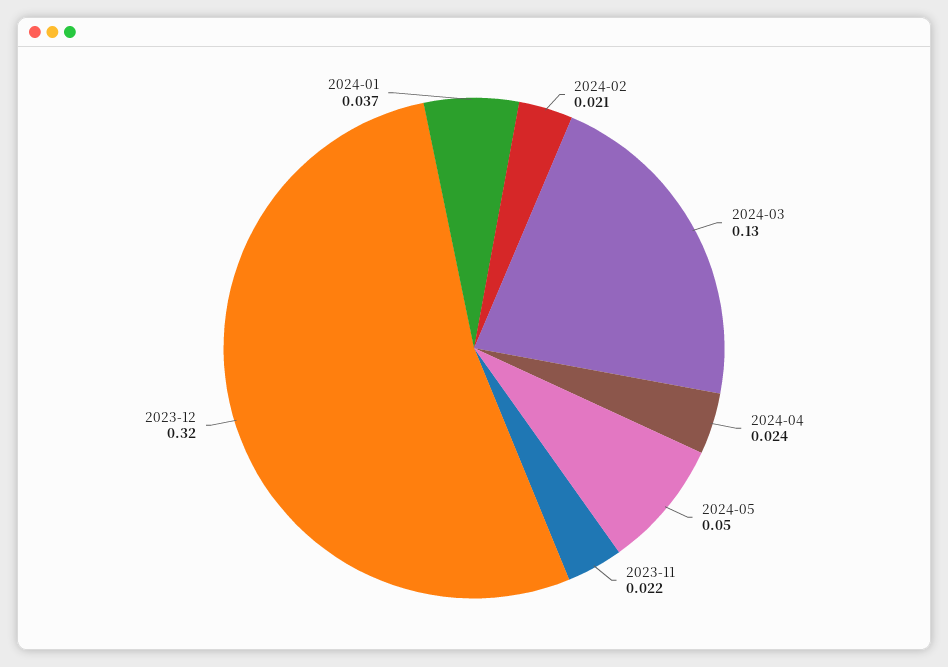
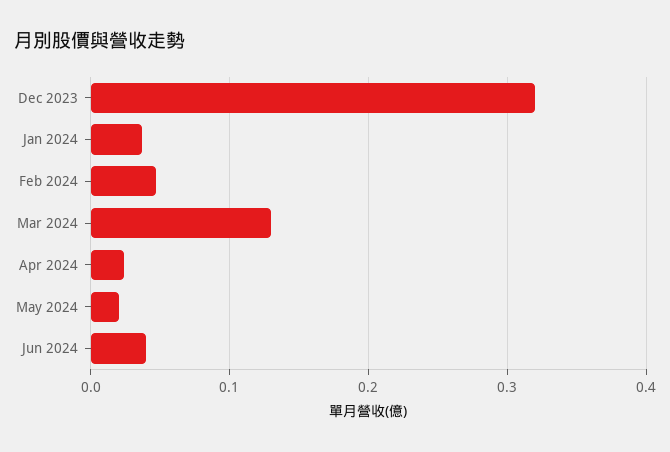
2024-02: 0.021 -> 0.05
2024-05: 0.05 -> 0.02
2023-11: 0.022 -> none
Jun 2024: none -> 0.04

